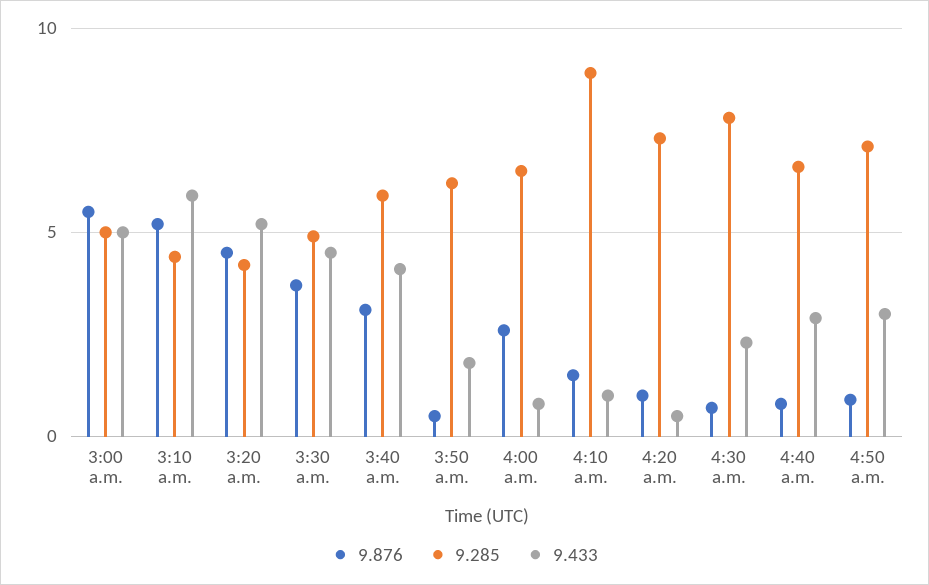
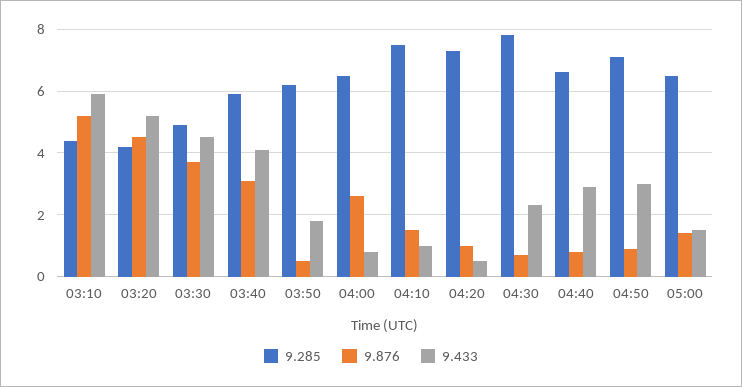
9.876, 3:00 a.m.: 5.5 -> none
9.285, 3:00 a.m.: 5 -> none
9.433, 3:00 a.m.: 5 -> none
9.285, 4:10 a.m.: 9 -> 7.5
9.285, 05:00: none -> 6.5
9.876, 05:00: none -> 1.5
9.433, 05:00: none -> 1.5

